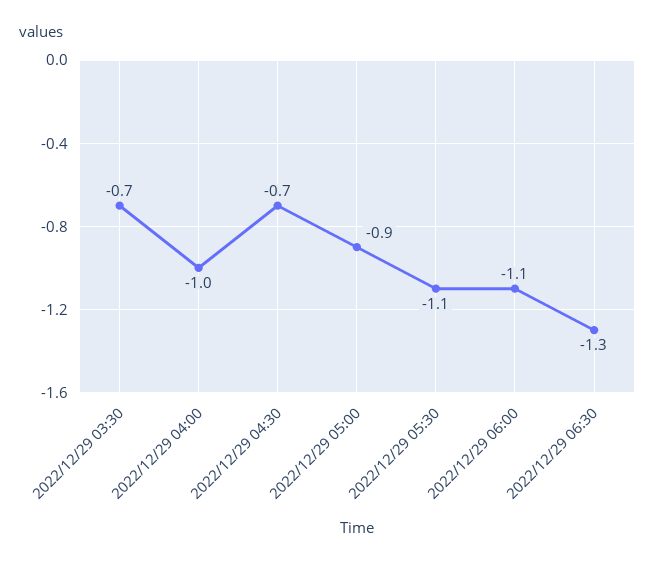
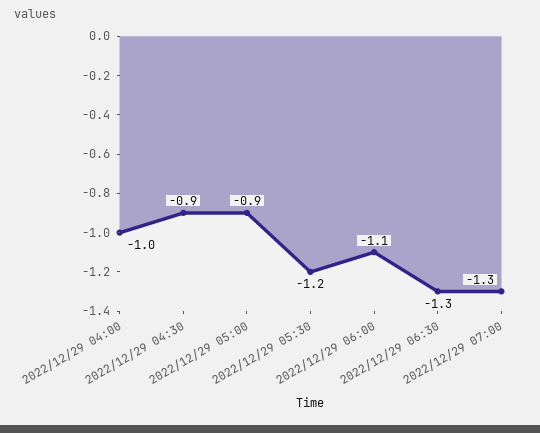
2022/12/29 03:30: -0.7 -> none
2022/12/29 04:30: -0.7 -> -0.9
2022/12/29 05:30: -1.1 -> -1.2
2022/12/29 07:00: none -> -1.3

